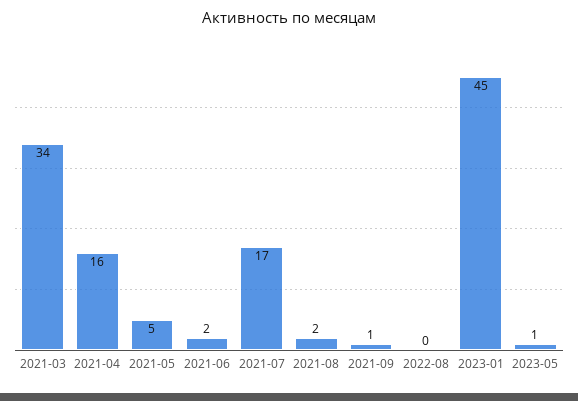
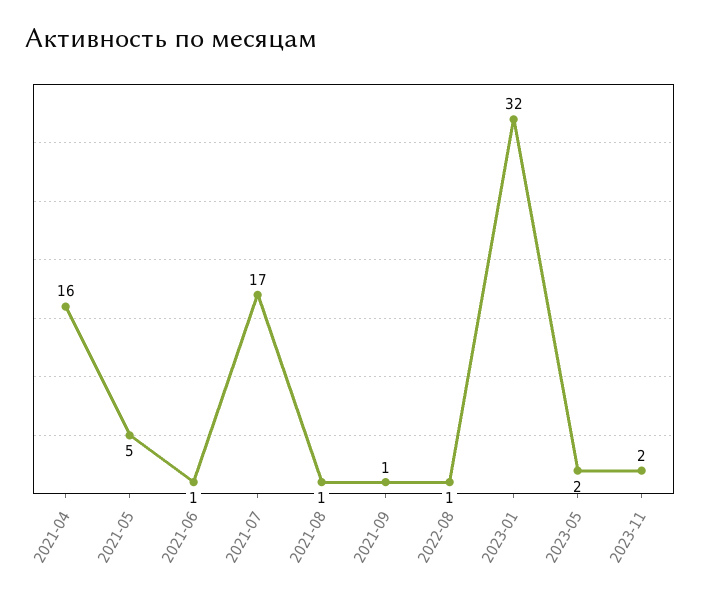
2021-03: 34 -> none
2021-06: 2 -> 1
2021-08: 2 -> 1
2022-08: 0 -> 1
2023-01: 45 -> 32
2023-05: 1 -> 2
2023-11: none -> 2

